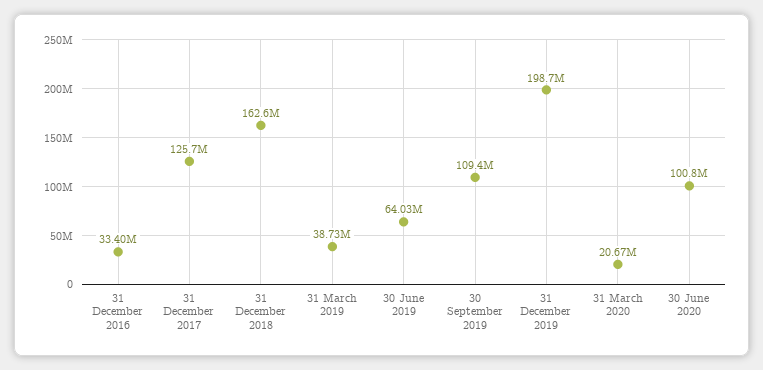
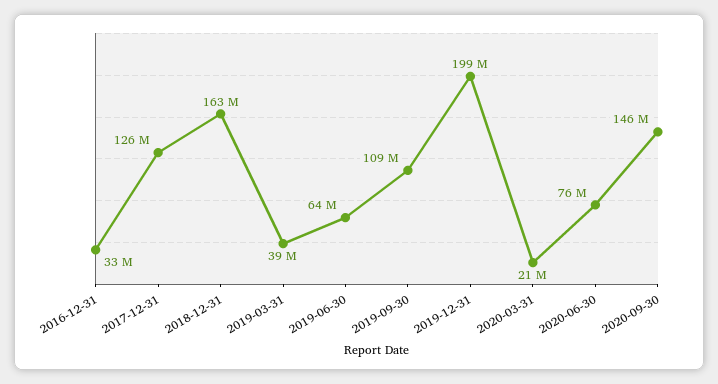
30 June 2020: 100800000 -> 76000000
2020-09-30: none -> 146000000

